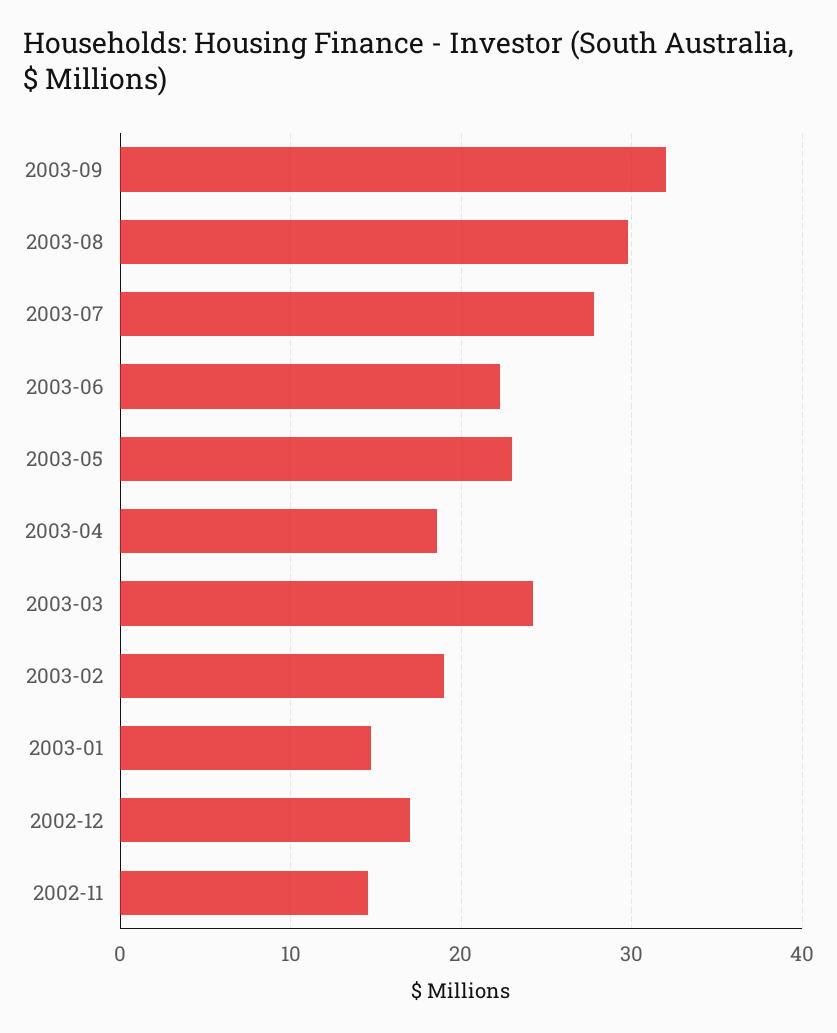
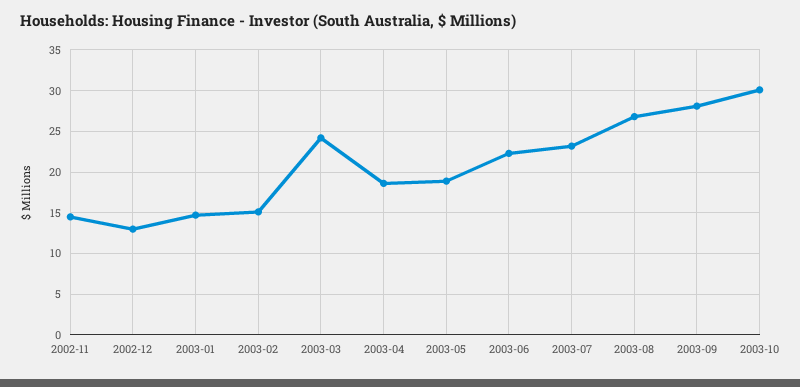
2003-09: 32 -> 28
2003-08: 30 -> 27
2003-07: 28 -> 23
2003-05: 23 -> 19
2003-02: 19 -> 15
2002-12: 17 -> 13
2003-10: none -> 30

